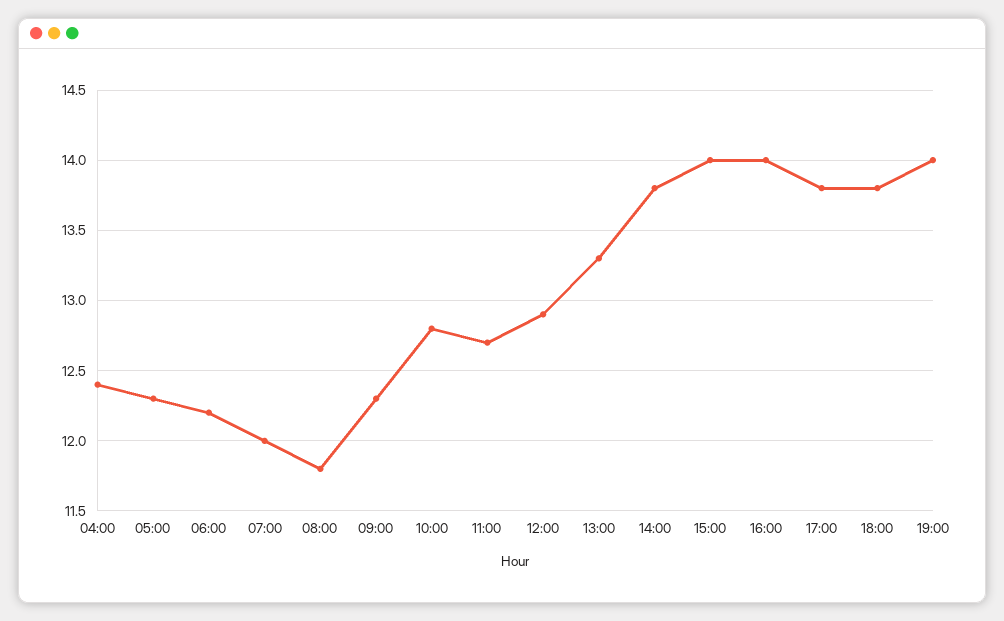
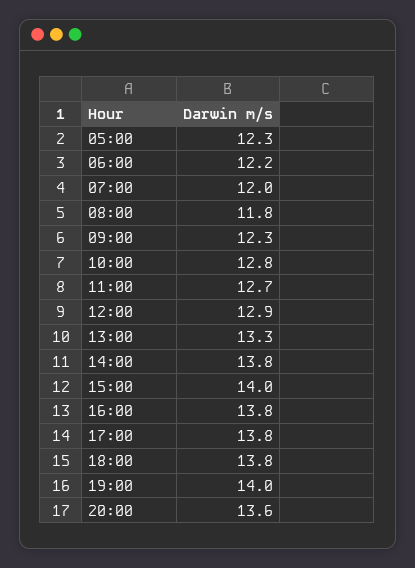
04:00: 12.4 -> none
16:00: 14 -> 13.8
20:00: none -> 13.6

